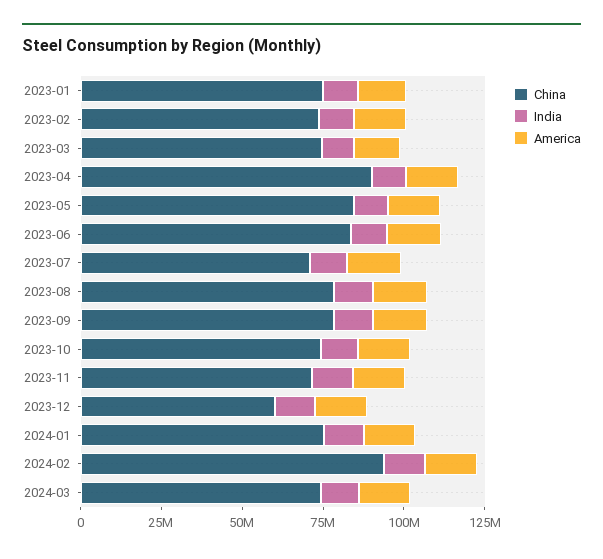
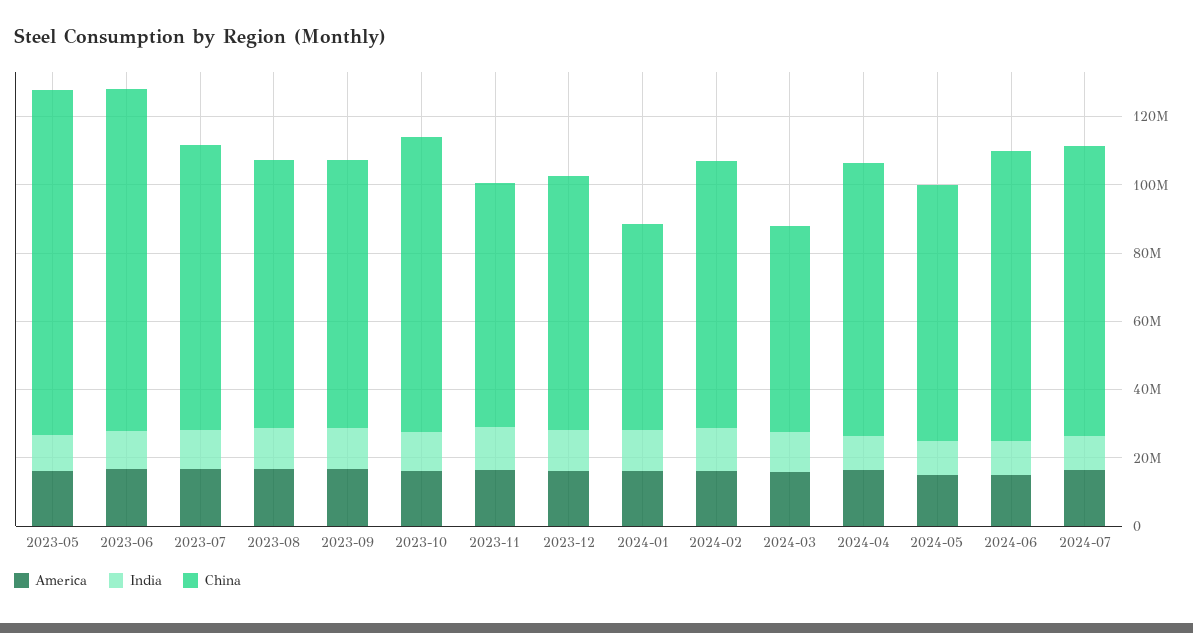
China, 2023-01: 75000000 -> none
India, 2023-01: 10000000 -> none
America, 2023-01: 15000000 -> none
China, 2023-02: 75000000 -> none
India, 2023-02: 10000000 -> none
America, 2023-02: 15000000 -> none
China, 2023-03: 75000000 -> none
India, 2023-03: 10000000 -> none
America, 2023-03: 15000000 -> none
China, 2023-04: 90000000 -> none
India, 2023-04: 10000000 -> none
America, 2023-04: 15000000 -> none
China, 2023-05: 85000000 -> 100000000
China, 2023-06: 85000000 -> 100000000
China, 2023-07: 70000000 -> 85000000
China, 2023-10: 75000000 -> 85000000
China, 2023-12: 60000000 -> 75000000
China, 2024-01: 75000000 -> 60000000
China, 2024-02: 95000000 -> 80000000
China, 2024-03: 75000000 -> 60000000
America, 2024-04: none -> 15000000
India, 2024-04: none -> 10000000
China, 2024-04: none -> 80000000
America, 2024-05: none -> 15000000
India, 2024-05: none -> 10000000
China, 2024-05: none -> 75000000
America, 2024-06: none -> 15000000
India, 2024-06: none -> 10000000
China, 2024-06: none -> 85000000
America, 2024-07: none -> 15000000
India, 2024-07: none -> 10000000
China, 2024-07: none -> 85000000

